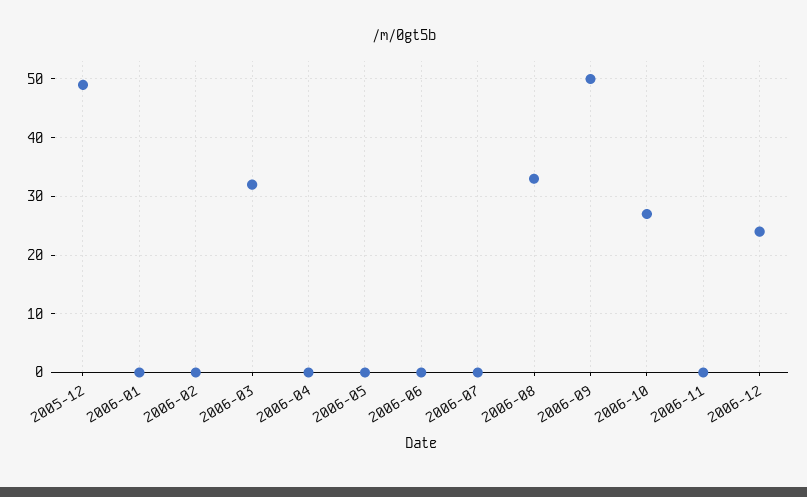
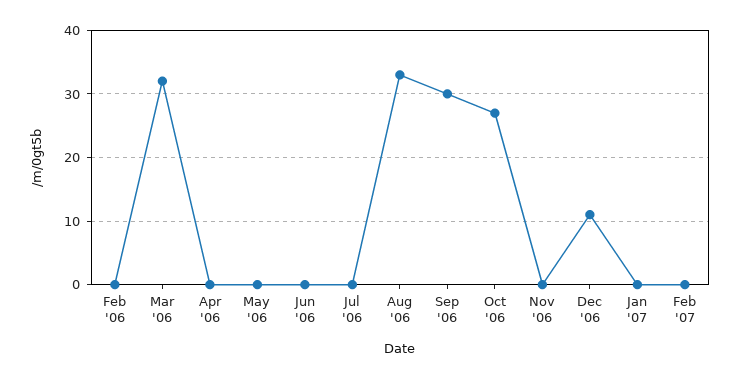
2005-12: 50 -> none
2006-01: 0 -> none
2006-09: 50 -> 30
2006-12: 25 -> 11
Jan '07: none -> 0
Feb '07: none -> 0

